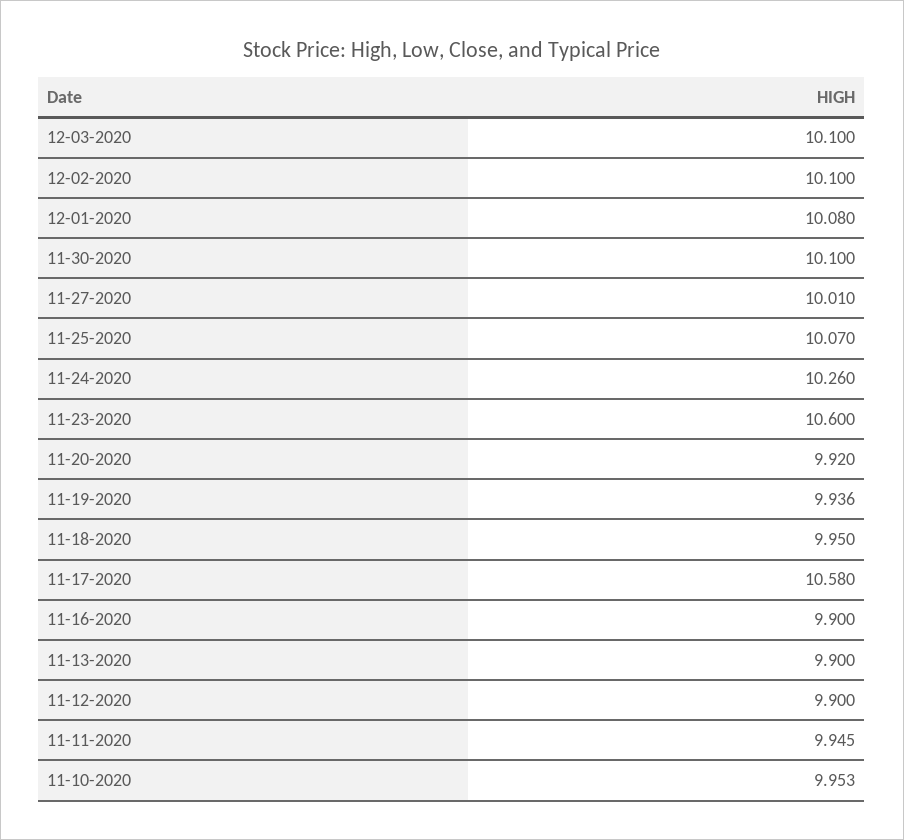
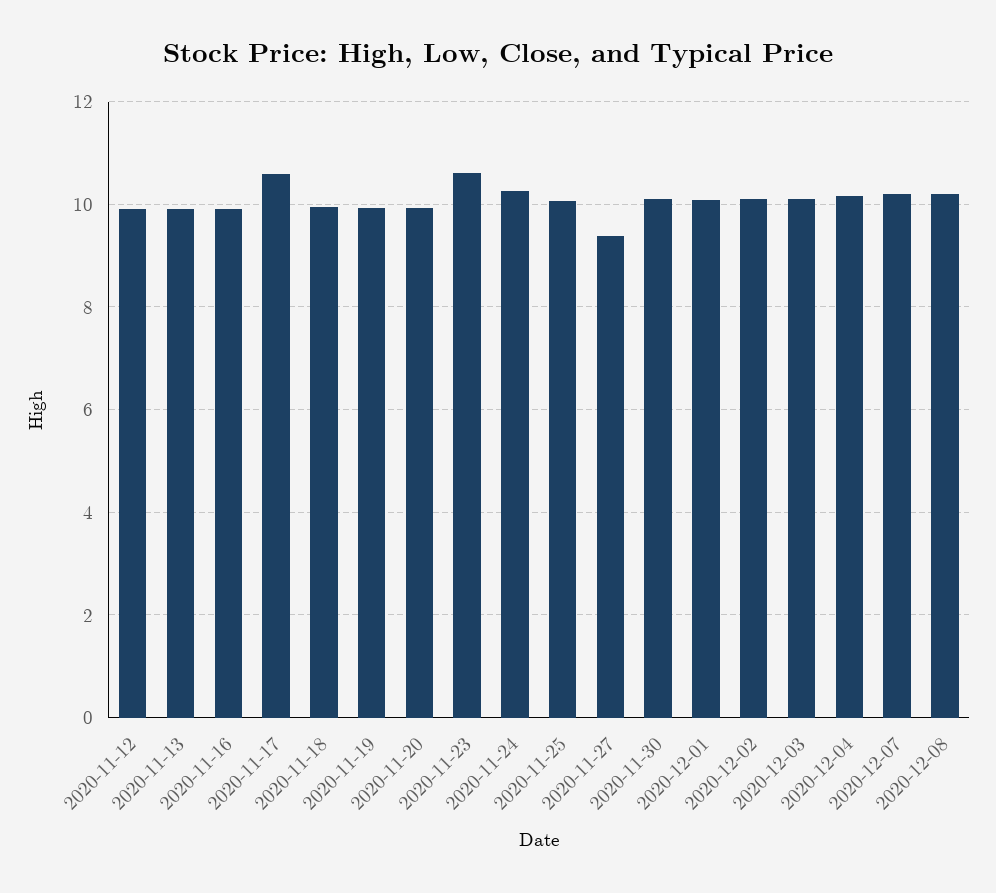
11-27-2020: 10.01 -> 9.4
11-11-2020: 9.945 -> none
11-10-2020: 9.953 -> none
2020-12-04: none -> 10.2
2020-12-07: none -> 10.2
2020-12-08: none -> 10.2

